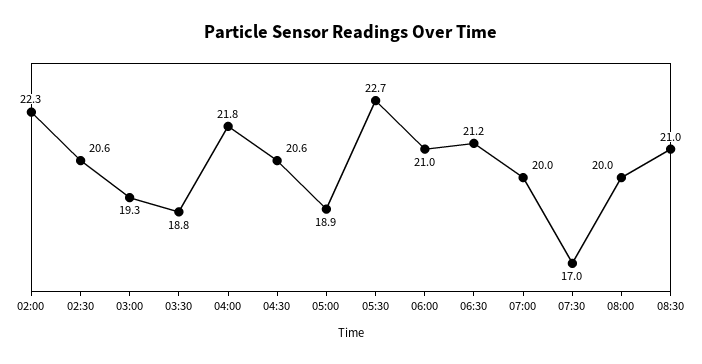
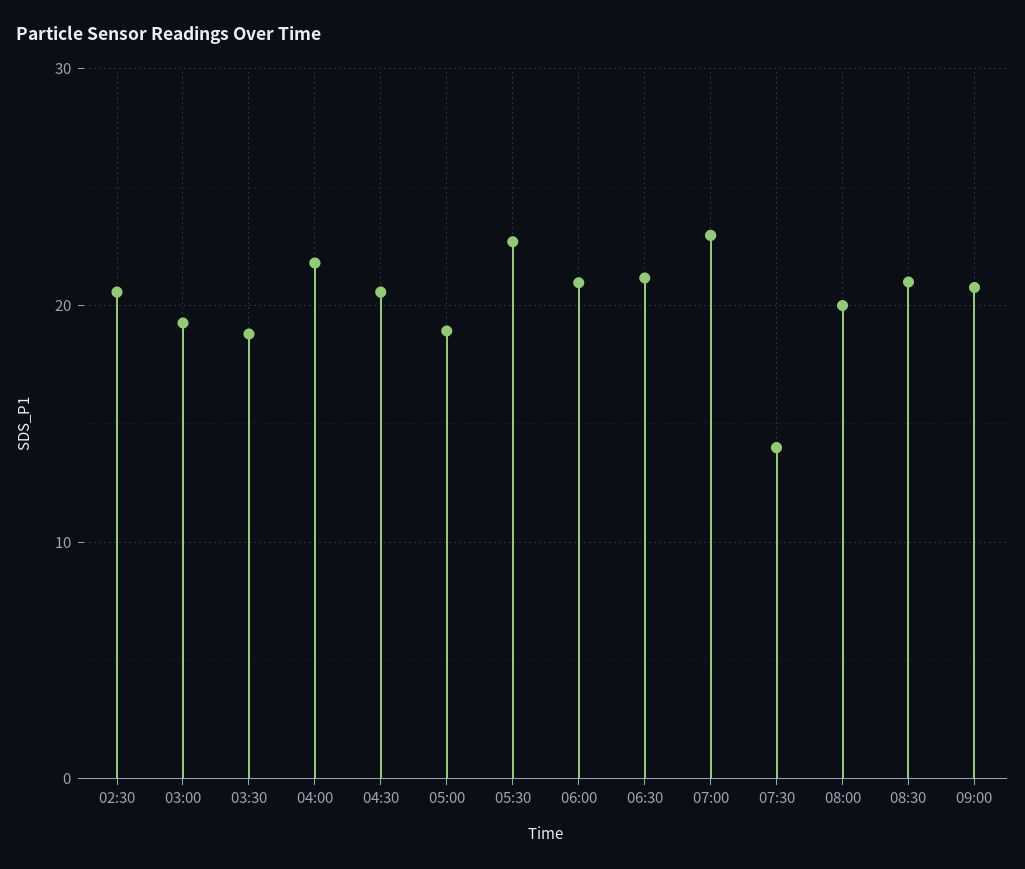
02:00: 22.3 -> none
07:00: 20 -> 23
07:30: 17 -> 14
09:00: none -> 21

